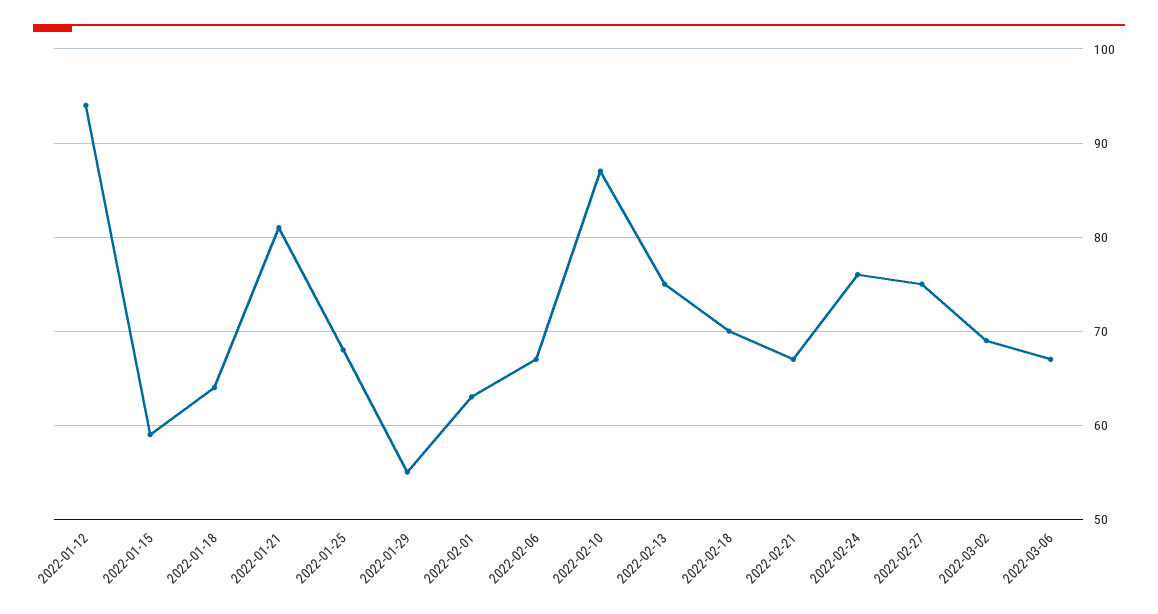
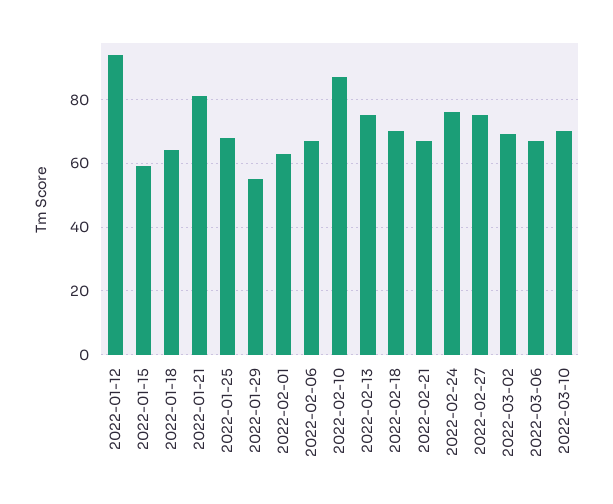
2022-03-10: none -> 70

